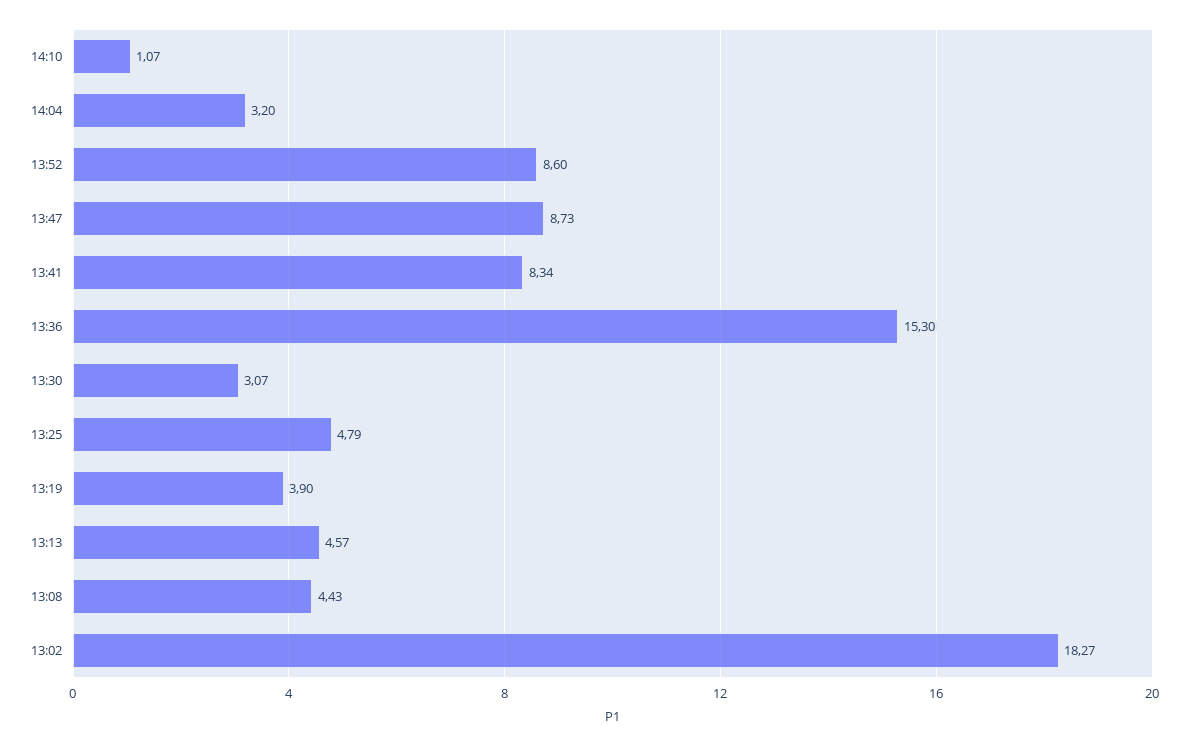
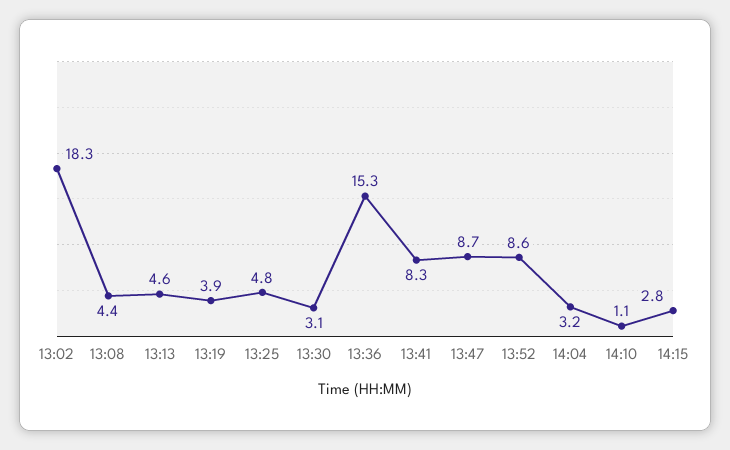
14:15: none -> 2.8

